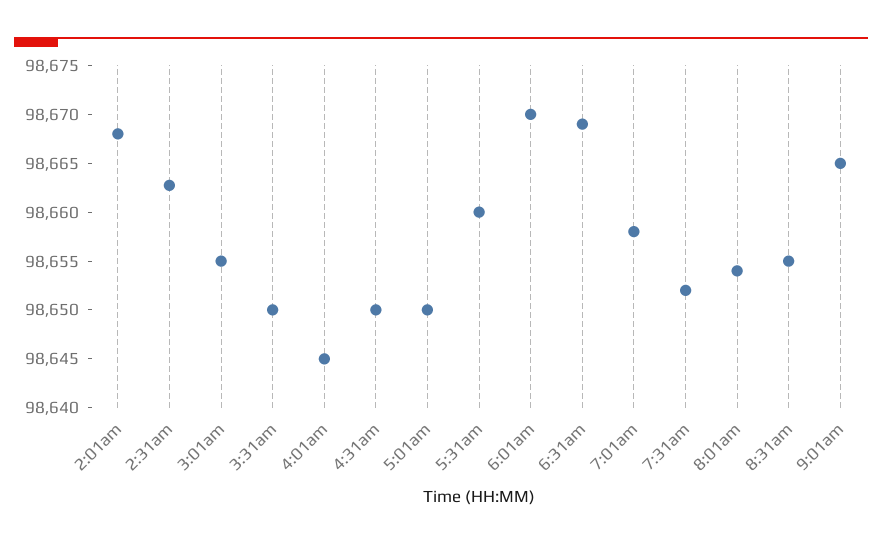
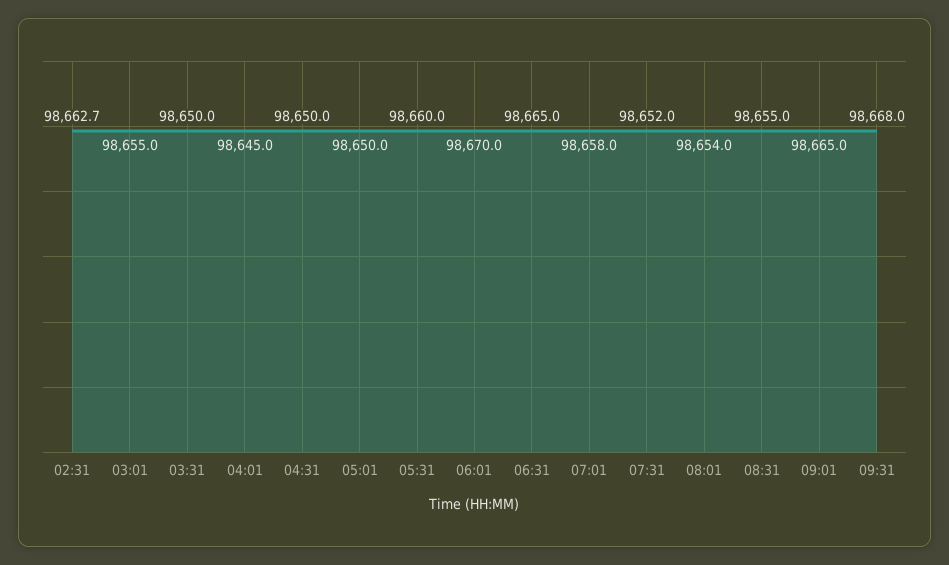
2:01am: 98668 -> none
6:31am: 98669 -> 98665
09:31: none -> 98668

